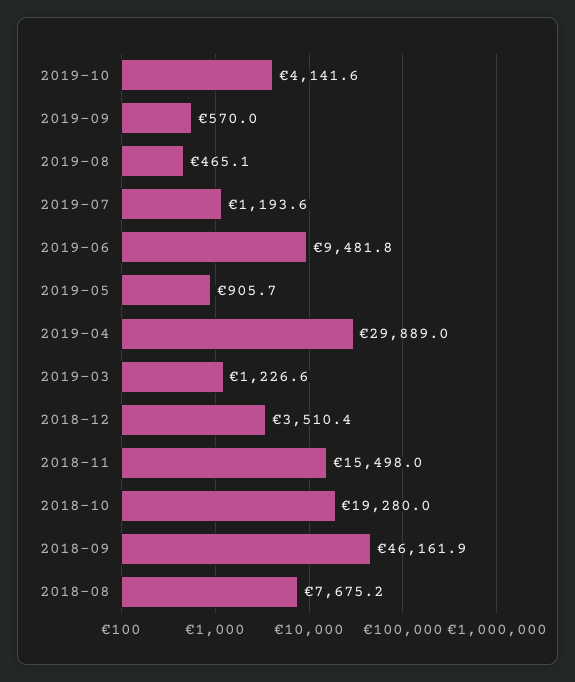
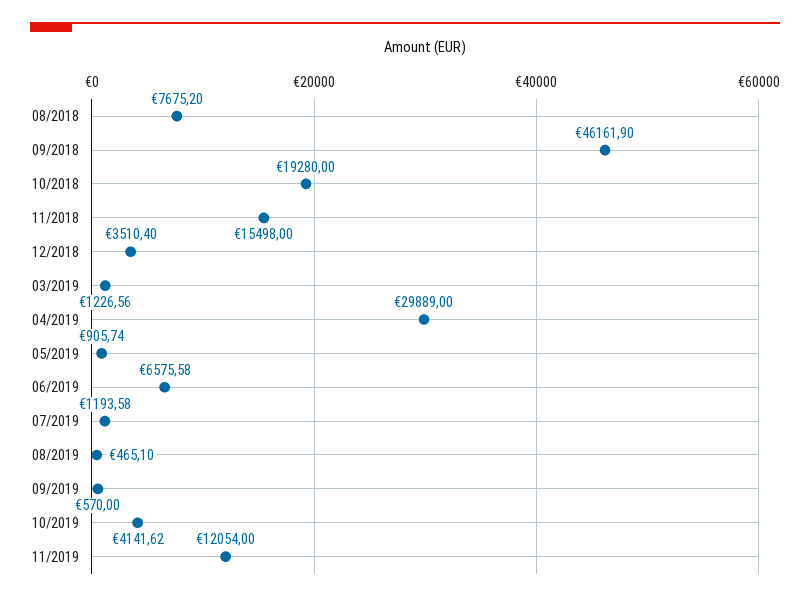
2019-06: 9481.8 -> 6575.58
11/2019: none -> 12054

